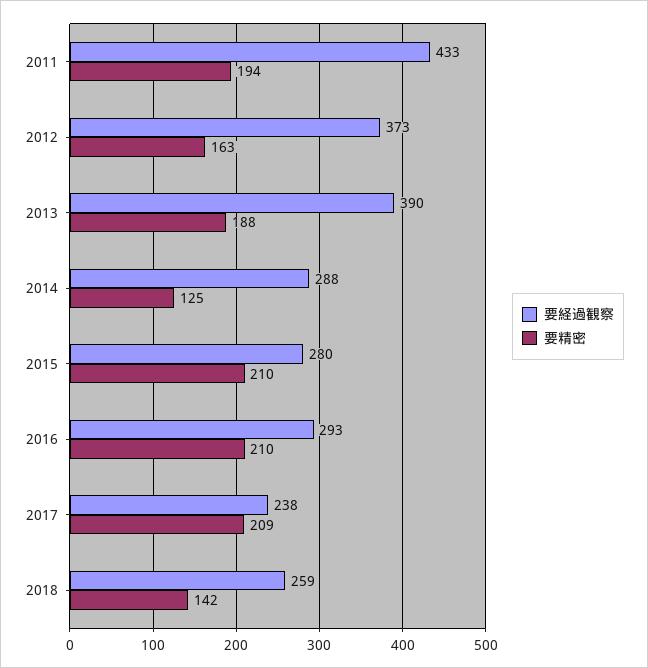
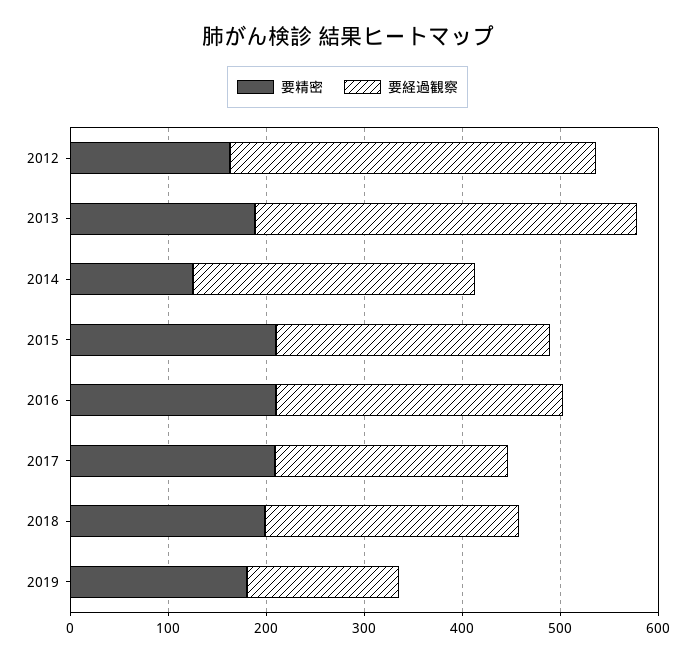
要経過観察, 2011: 433 -> none
要精密, 2011: 194 -> none
要精密, 2018: 142 -> 200
要精密, 2019: none -> 180
要経過観察, 2019: none -> 160

